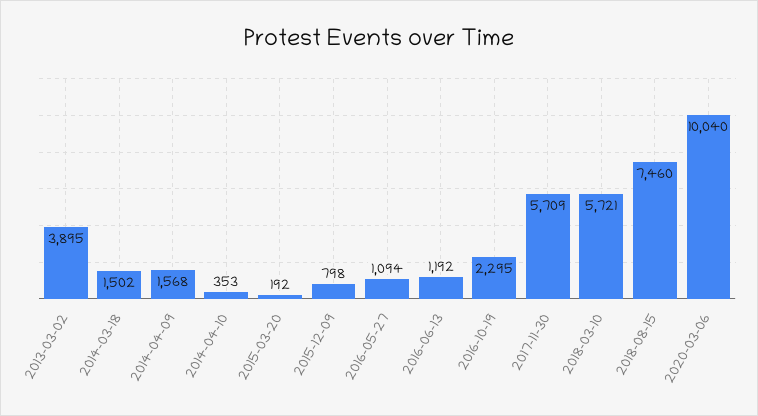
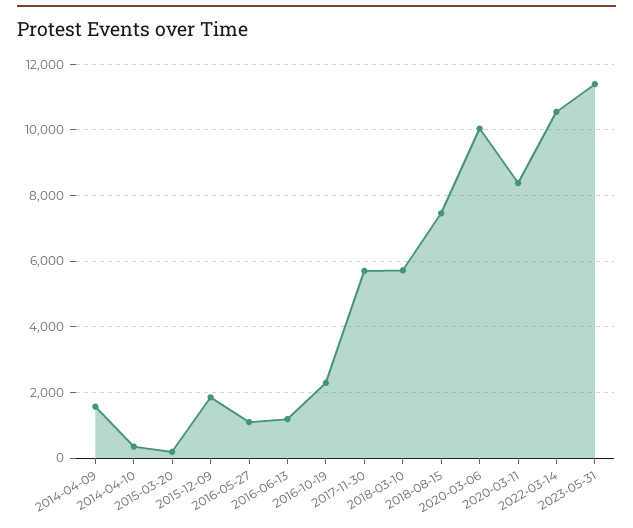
2013-03-02: 3895 -> none
2014-03-18: 1502 -> none
2015-12-09: 798 -> 1800
2020-03-11: none -> 8400
2022-03-14: none -> 10600
2023-05-31: none -> 11400

